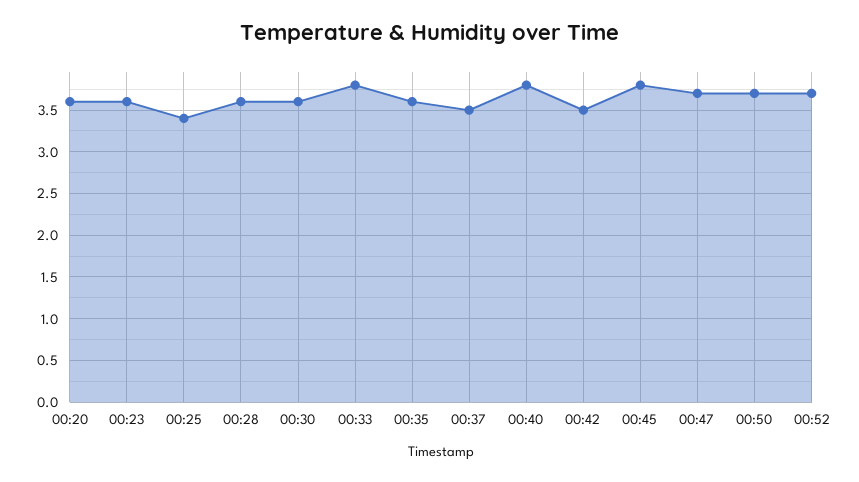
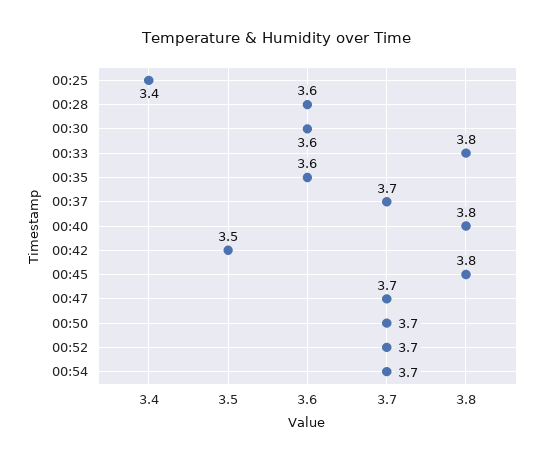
00:20: 3.6 -> none
00:23: 3.6 -> none
00:37: 3.5 -> 3.7
00:54: none -> 3.7

